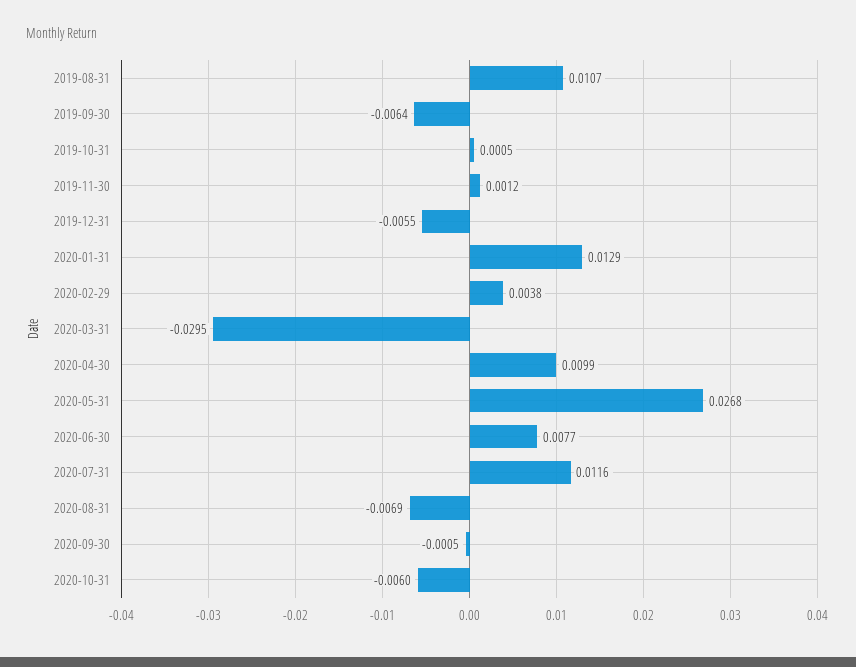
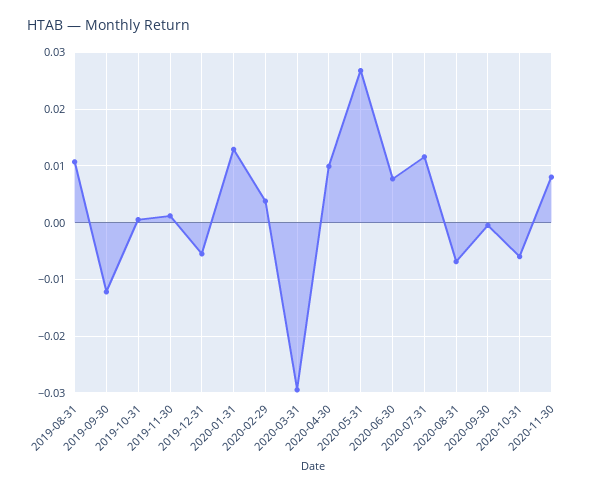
2019-09-30: -0.0064 -> -0.012
2020-11-30: none -> 0.008

